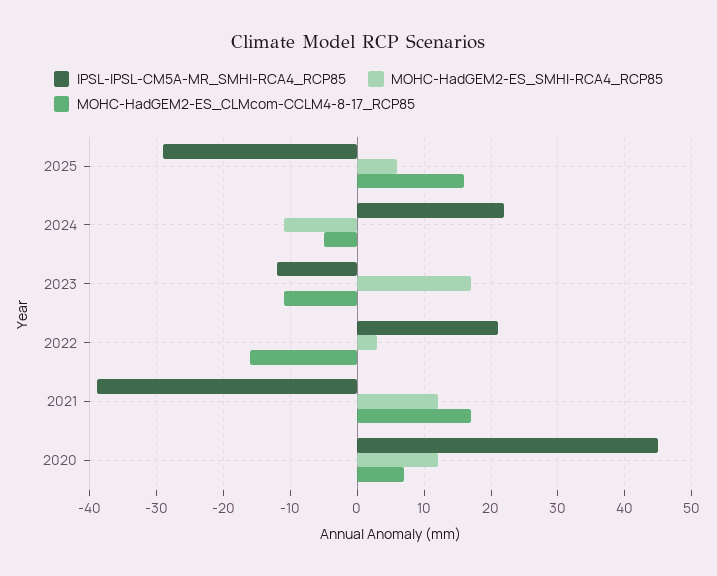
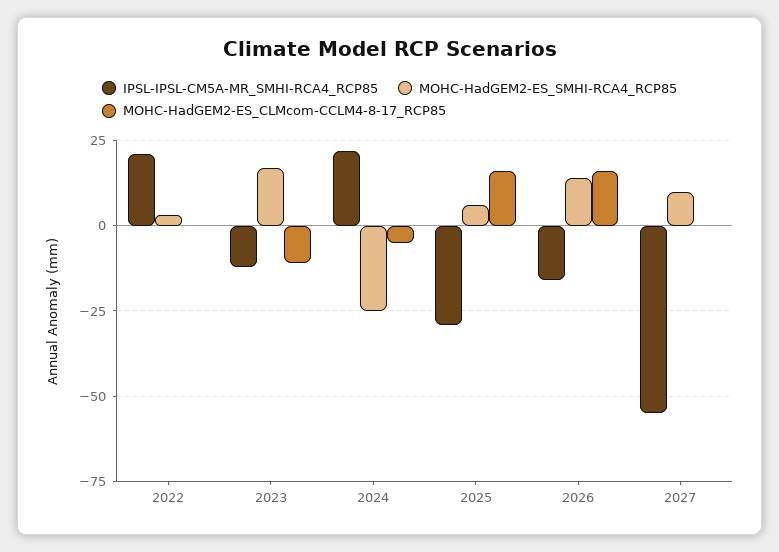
MOHC-HadGEM2-ES_SMHI-RCA4_RCP85, 2024: -11 -> -25
MOHC-HadGEM2-ES_CLMcom-CCLM4-8-17_RCP85, 2022: -16 -> 0
IPSL-IPSL-CM5A-MR_SMHI-RCA4_RCP85, 2021: -39 -> none
MOHC-HadGEM2-ES_SMHI-RCA4_RCP85, 2021: 12 -> none
MOHC-HadGEM2-ES_CLMcom-CCLM4-8-17_RCP85, 2021: 17 -> none
IPSL-IPSL-CM5A-MR_SMHI-RCA4_RCP85, 2020: 45 -> none
MOHC-HadGEM2-ES_SMHI-RCA4_RCP85, 2020: 12 -> none
MOHC-HadGEM2-ES_CLMcom-CCLM4-8-17_RCP85, 2020: 7 -> none
IPSL-IPSL-CM5A-MR_SMHI-RCA4_RCP85, 2026: none -> -15
MOHC-HadGEM2-ES_SMHI-RCA4_RCP85, 2026: none -> 15
MOHC-HadGEM2-ES_CLMcom-CCLM4-8-17_RCP85, 2026: none -> 15
IPSL-IPSL-CM5A-MR_SMHI-RCA4_RCP85, 2027: none -> -55
MOHC-HadGEM2-ES_SMHI-RCA4_RCP85, 2027: none -> 10
MOHC-HadGEM2-ES_CLMcom-CCLM4-8-17_RCP85, 2027: none -> 0

